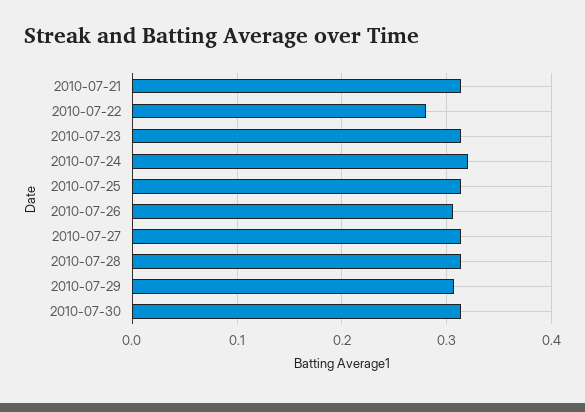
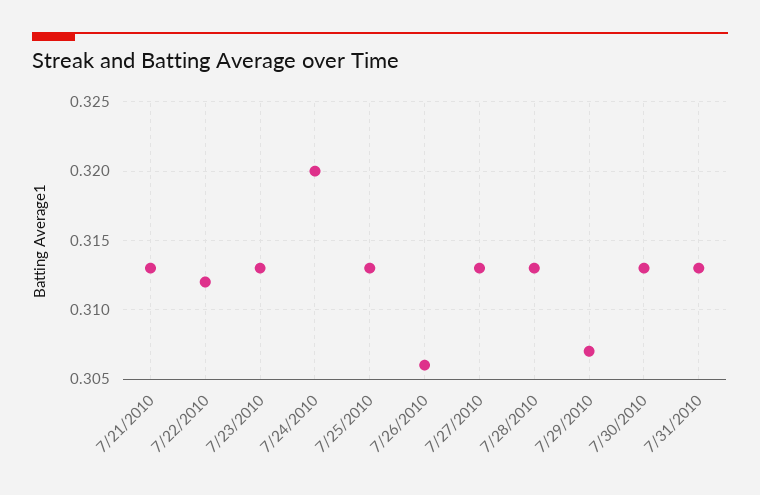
2010-07-22: 0.28 -> 0.312
7/31/2010: none -> 0.313

